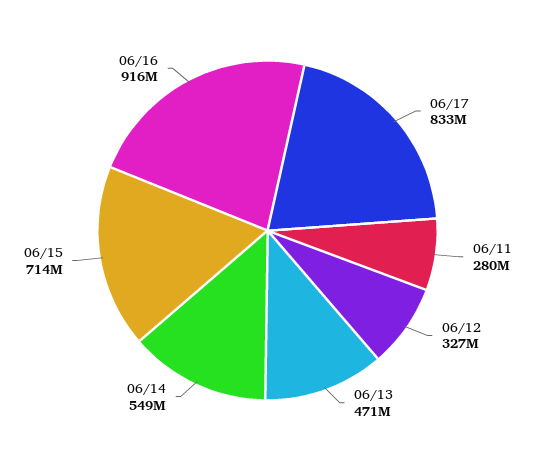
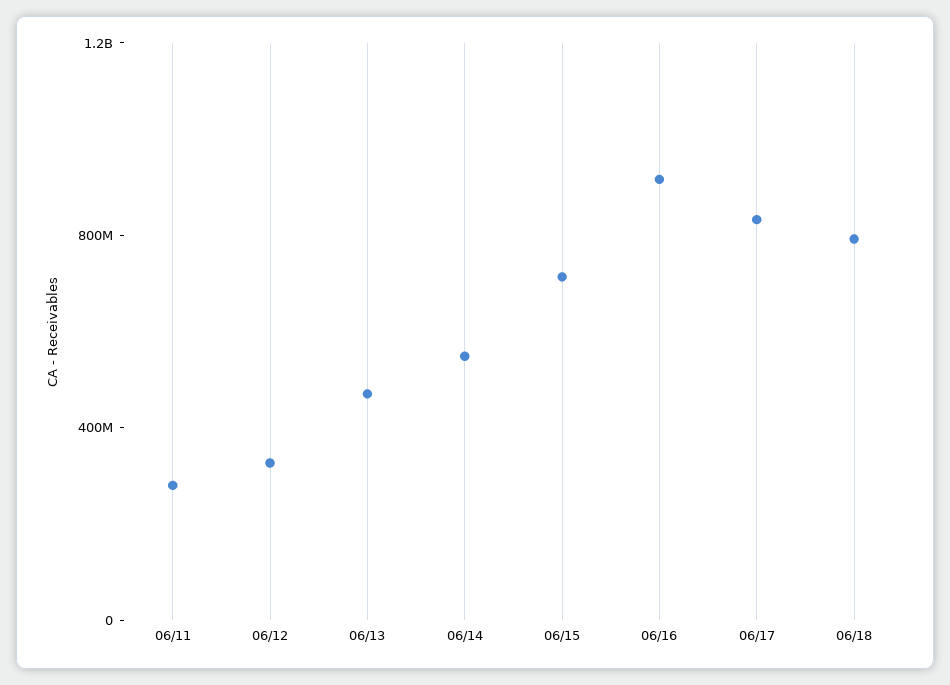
06/18: none -> 800000000

